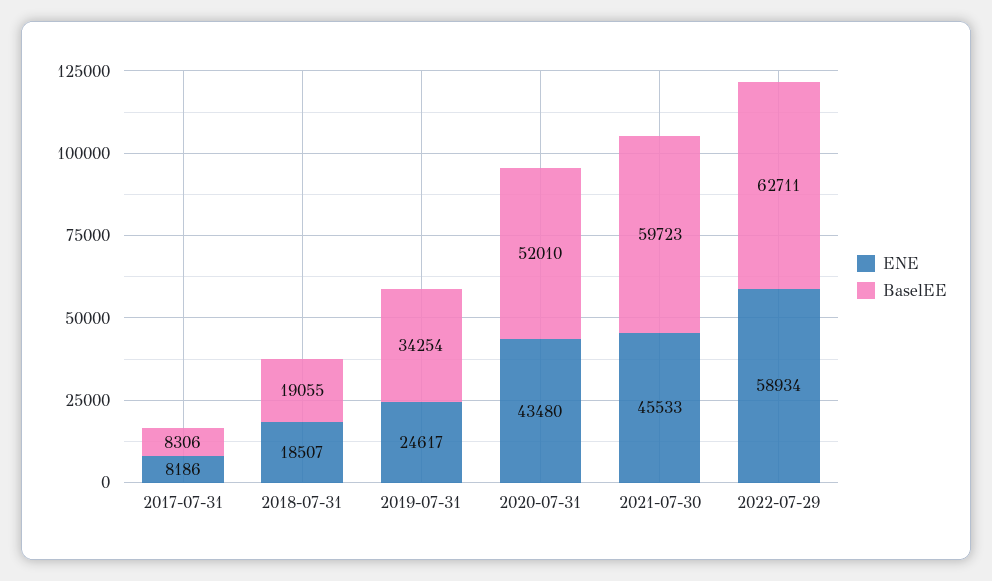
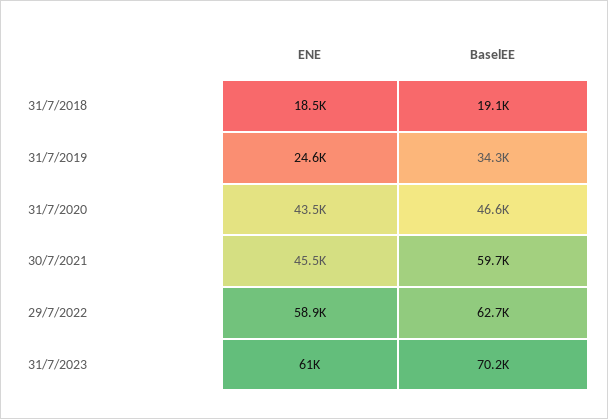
ENE, 2017-07-31: 8186 -> none
BaselEE, 2017-07-31: 8306 -> none
BaselEE, 2020-07-31: 52010 -> 46600
ENE, 31/7/2023: none -> 61000
BaselEE, 31/7/2023: none -> 70200

